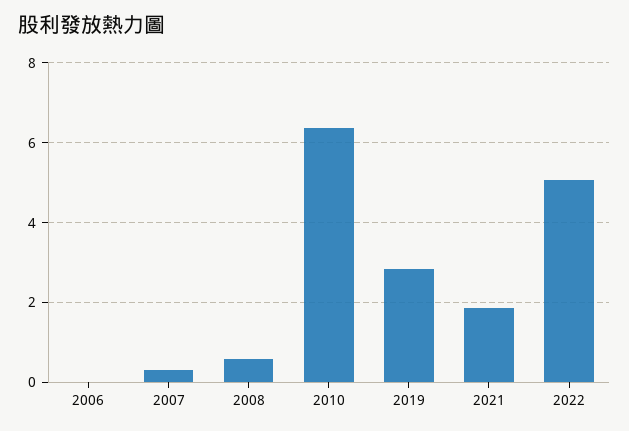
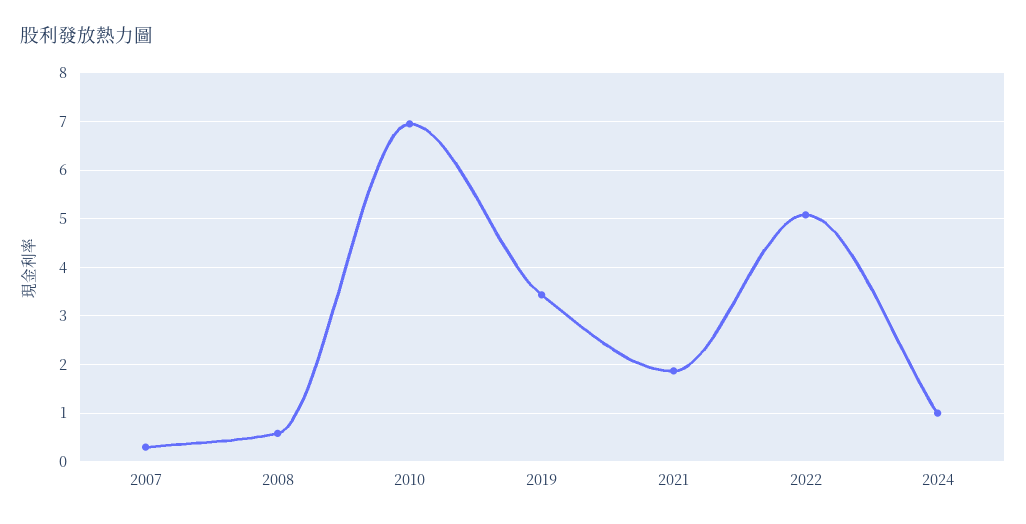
2006: 0 -> none
2010: 6.4 -> 7
2019: 2.8 -> 3.4
2024: none -> 1

